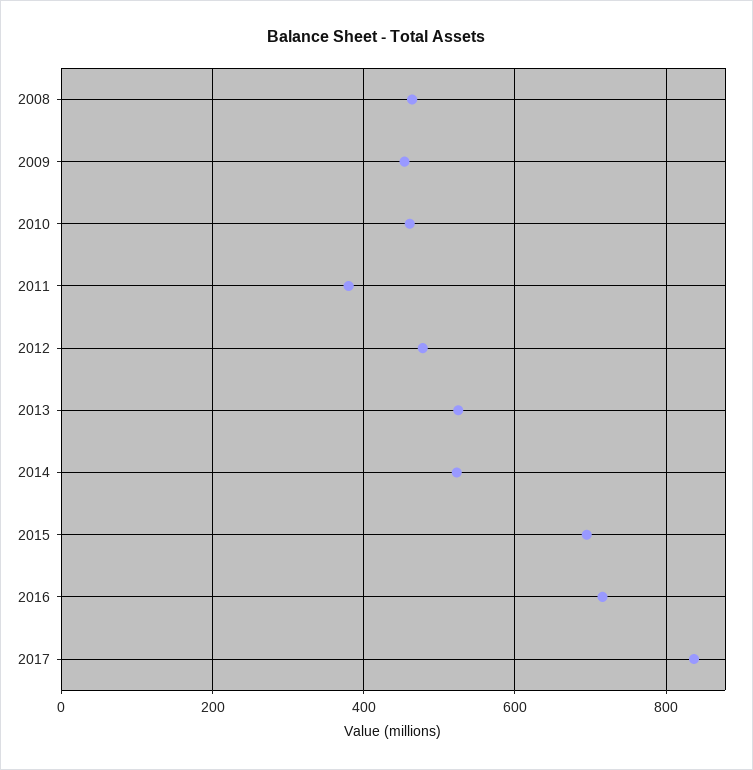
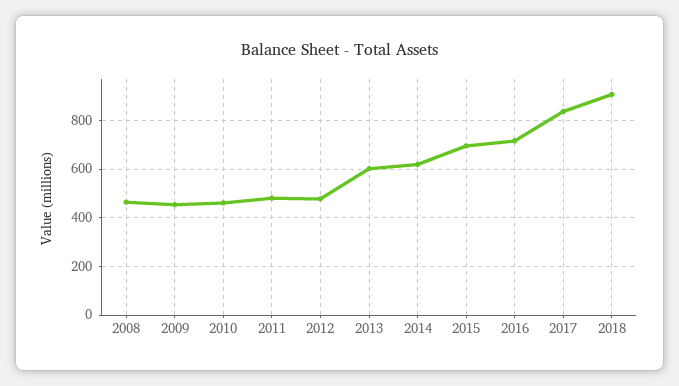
2011: 380 -> 475
2013: 520 -> 600
2014: 520 -> 625
2018: none -> 900

